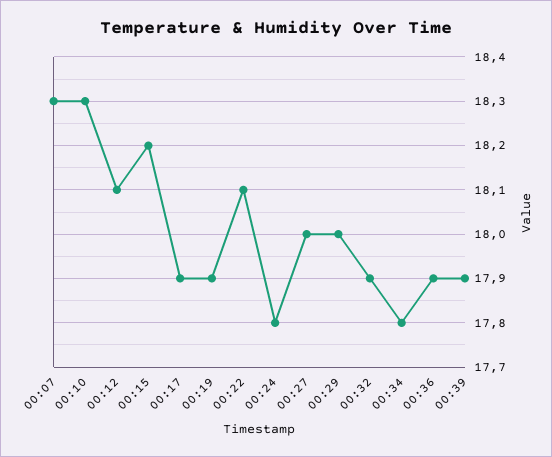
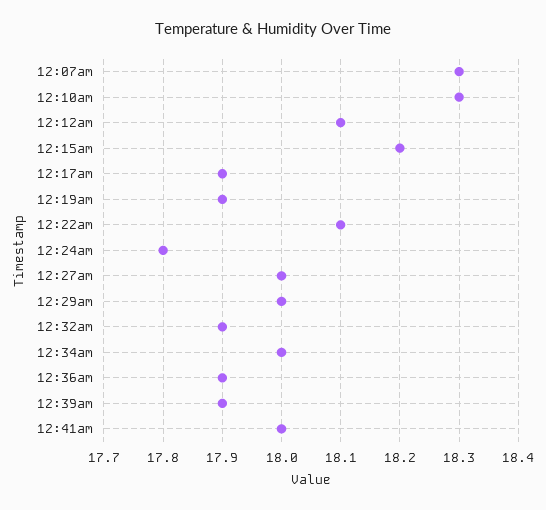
00:34: 17.8 -> 18
12:41am: none -> 18

